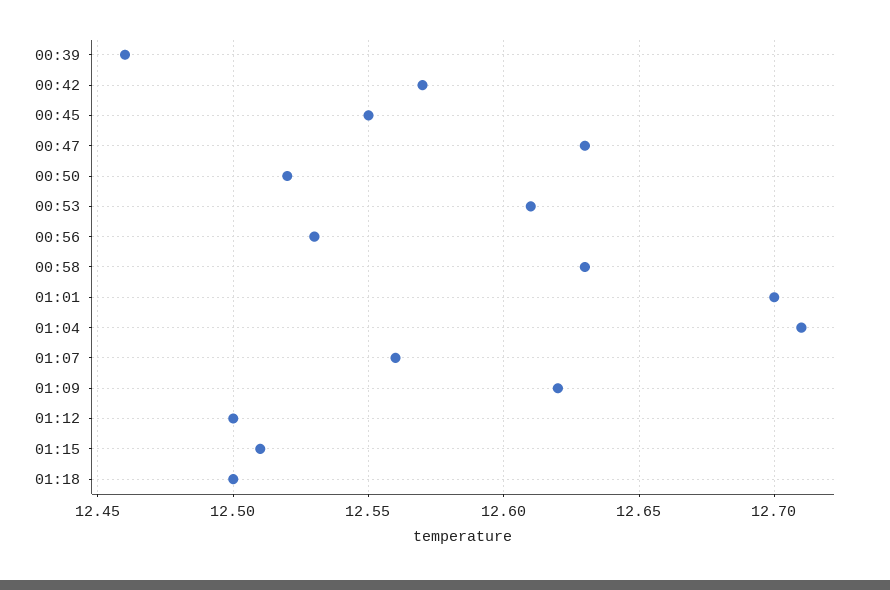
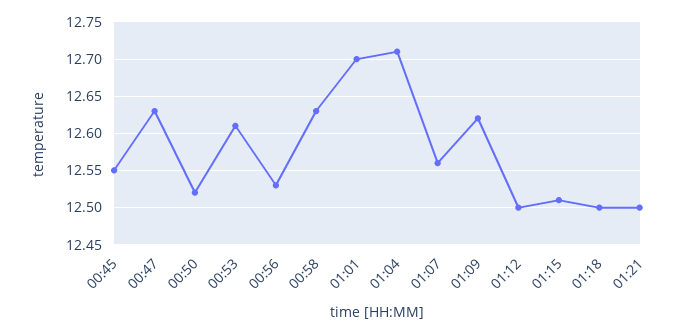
00:39: 12.46 -> none
00:42: 12.57 -> none
01:21: none -> 12.5

